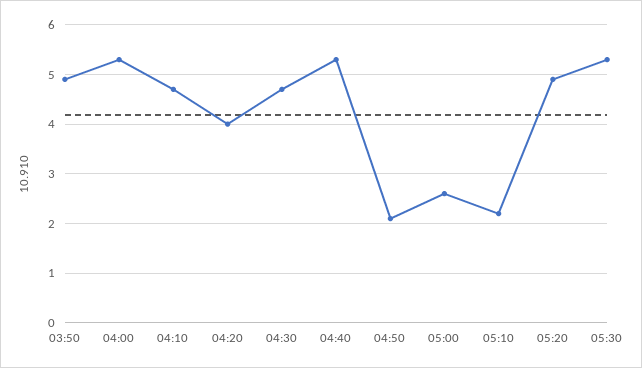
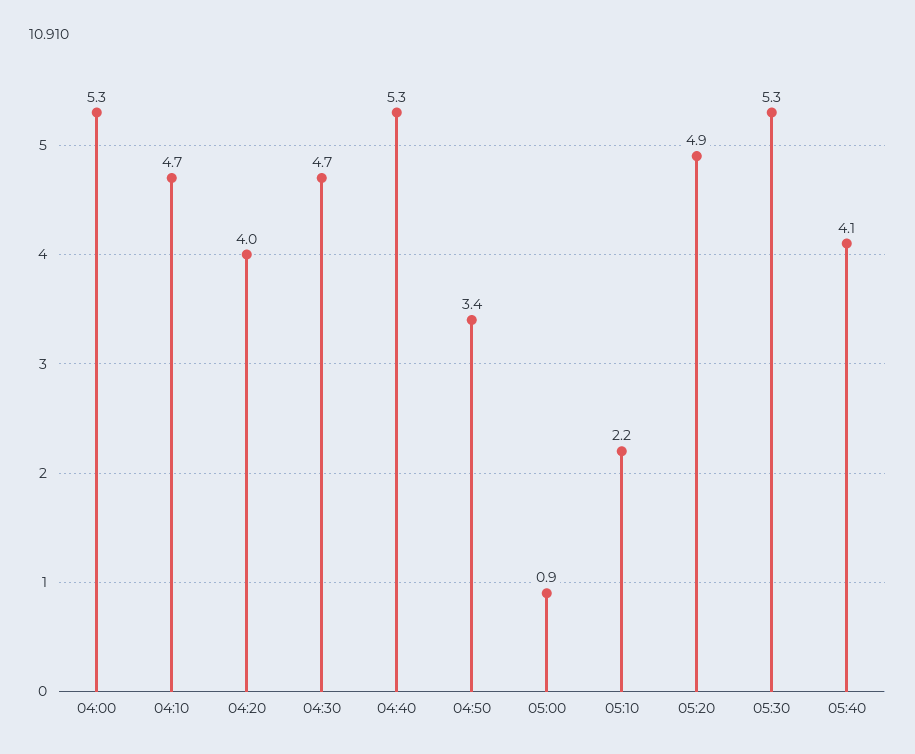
03:50: 5 -> none
04:50: 2 -> 3.4
05:00: 2.5 -> 0.9
05:40: none -> 4.1

